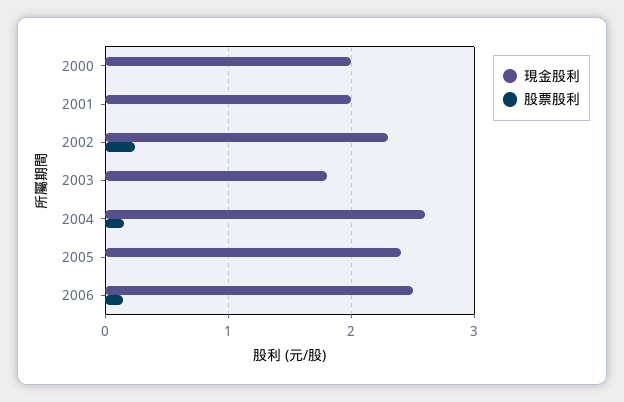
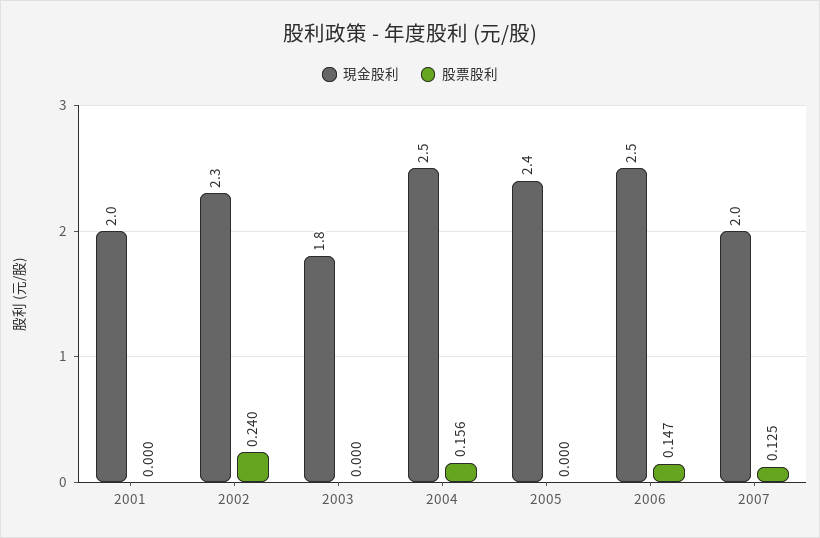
現金股利, 2000: 2 -> none
股票股利, 2000: 0 -> none
現金股利, 2004: 2.6 -> 2.5
現金股利, 2007: none -> 2
股票股利, 2007: none -> 0.125

